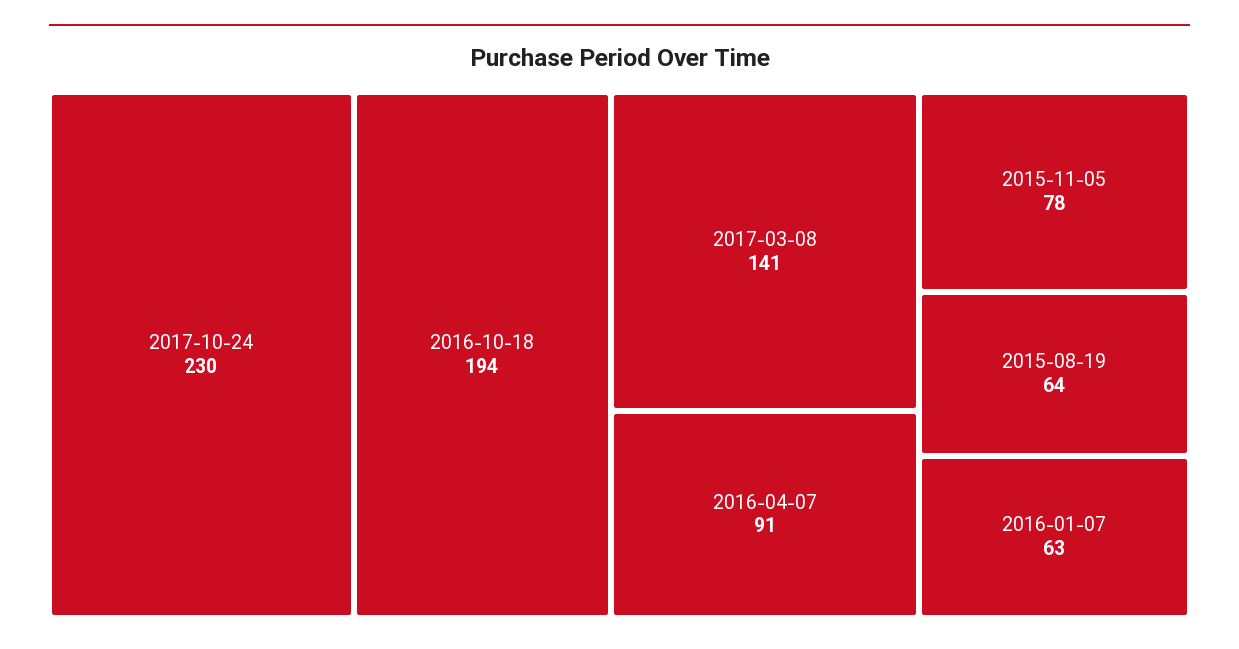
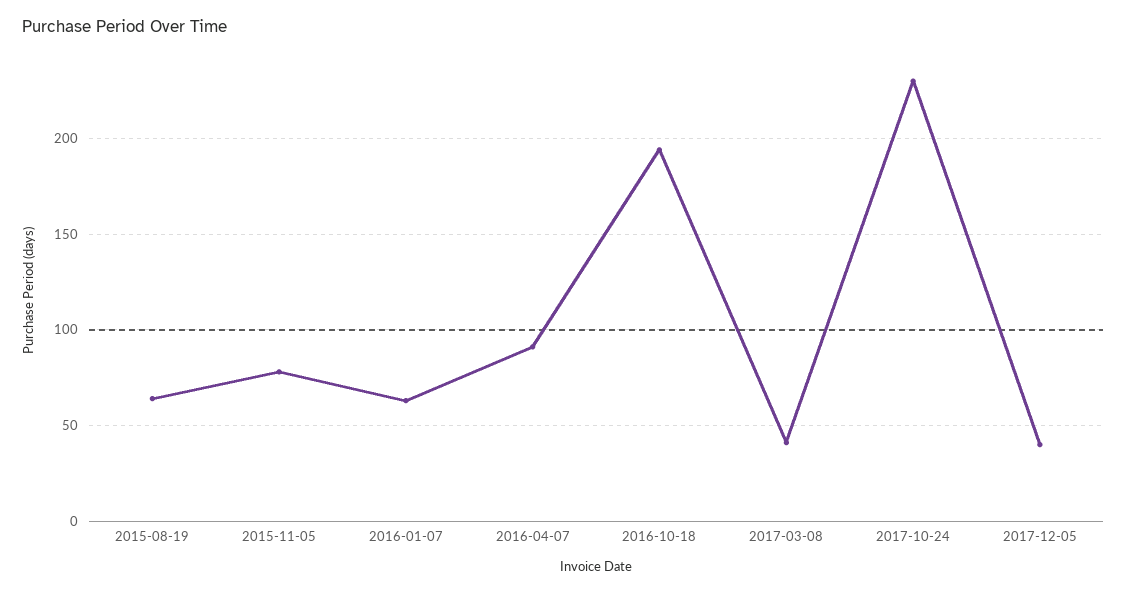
2017-03-08: 141 -> 40
2017-12-05: none -> 40

